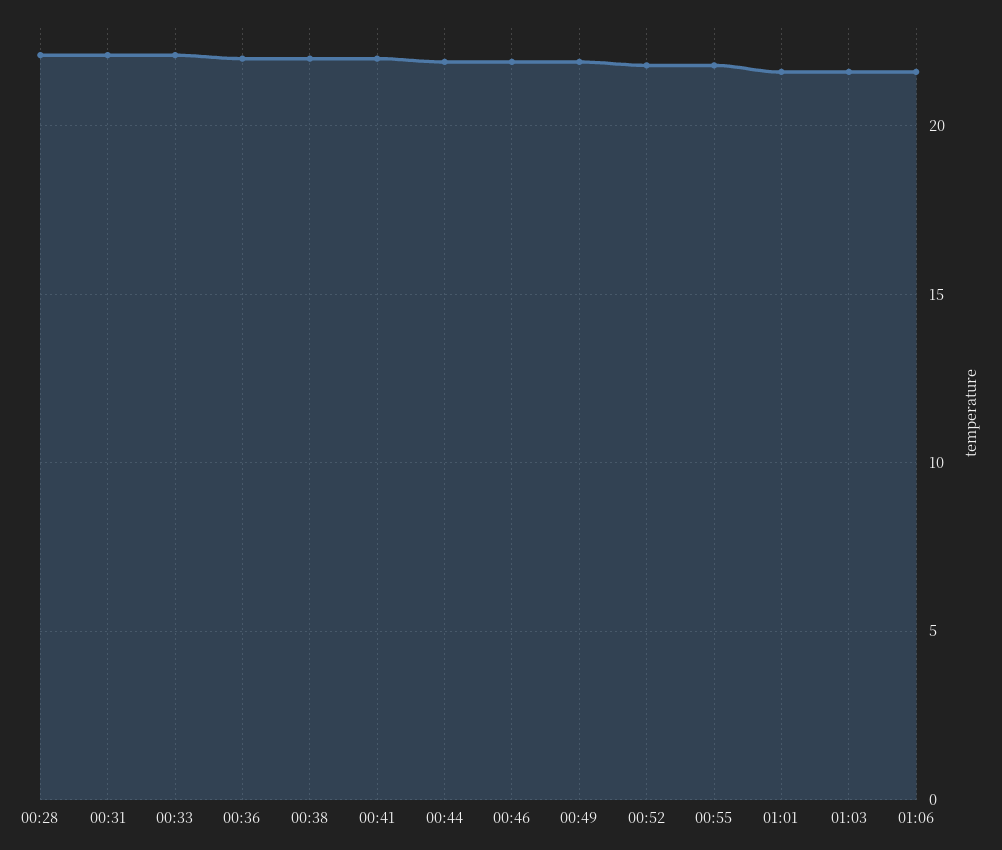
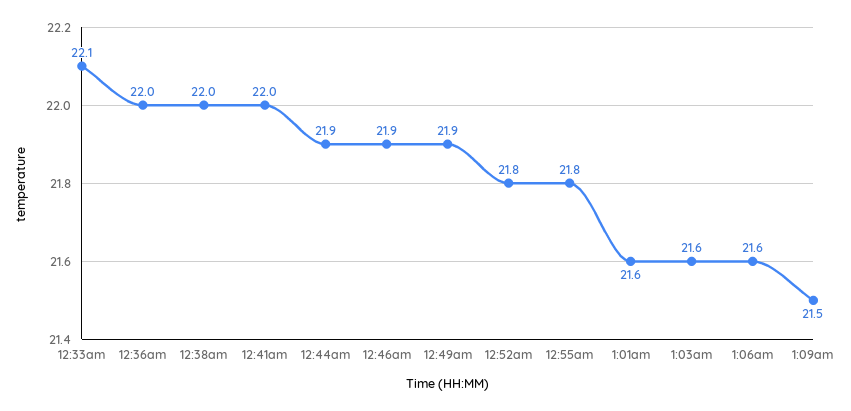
00:28: 22 -> none
00:31: 22 -> none
1:09am: none -> 21.5

